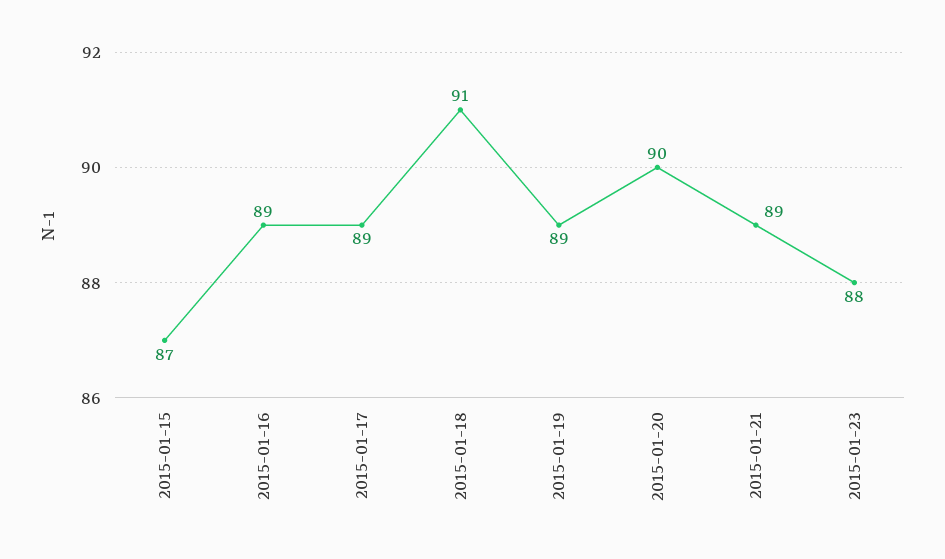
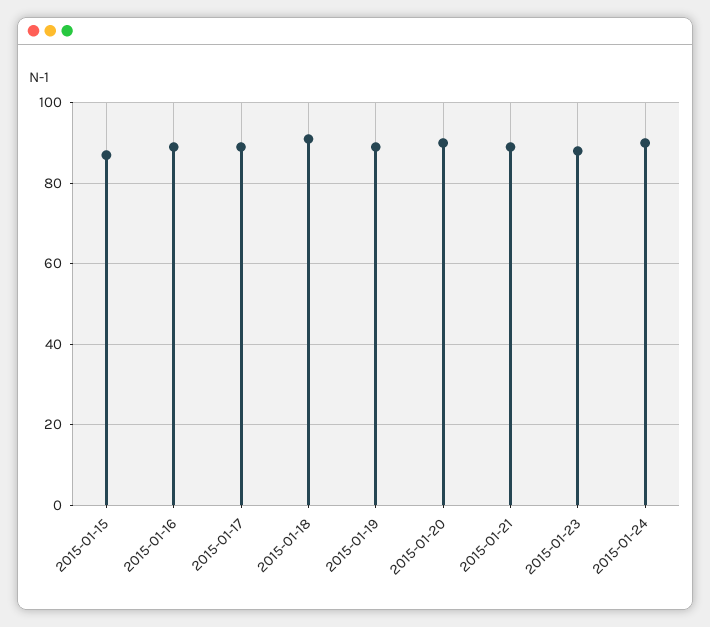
2015-01-24: none -> 90

